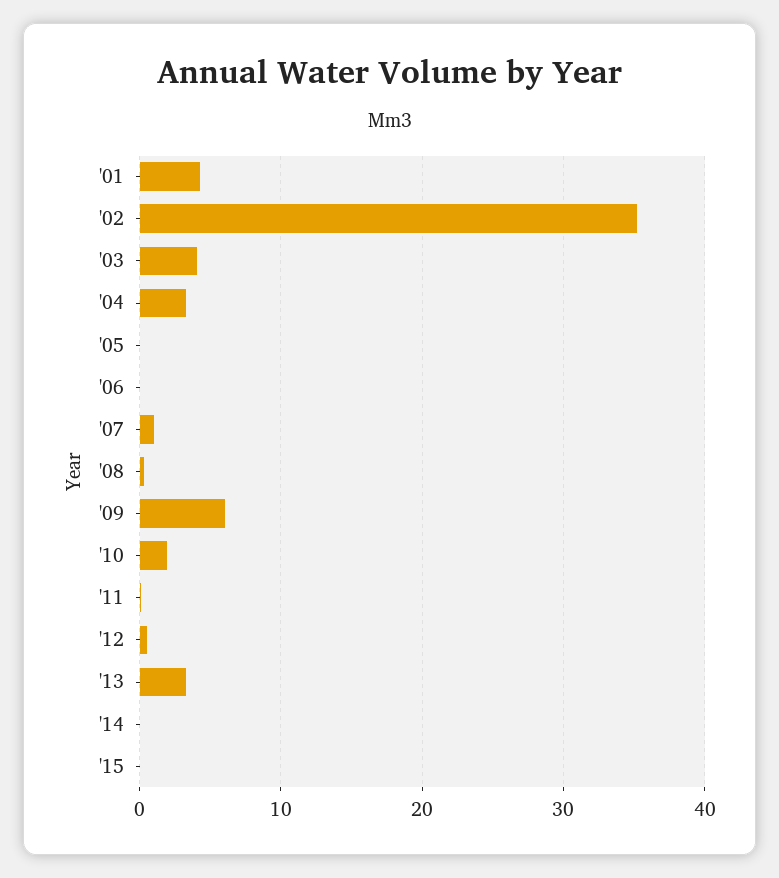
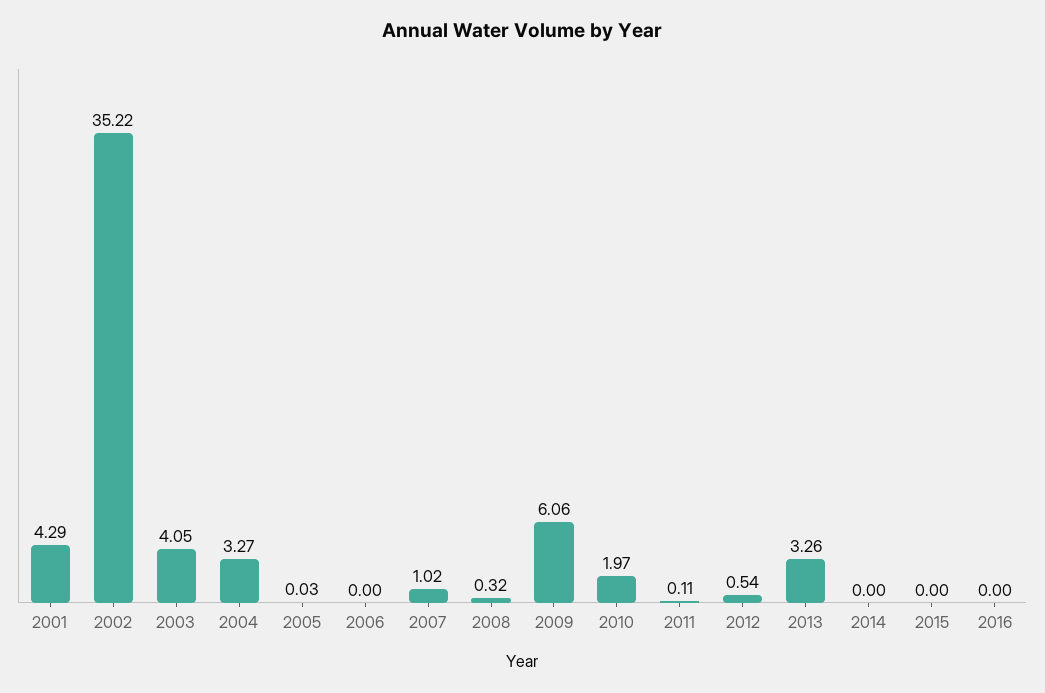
2016: none -> 0

